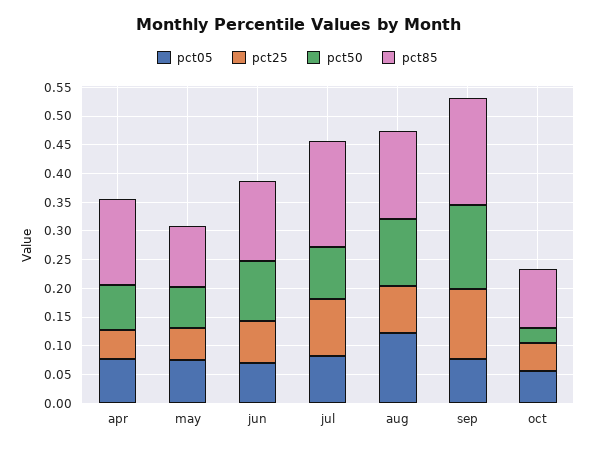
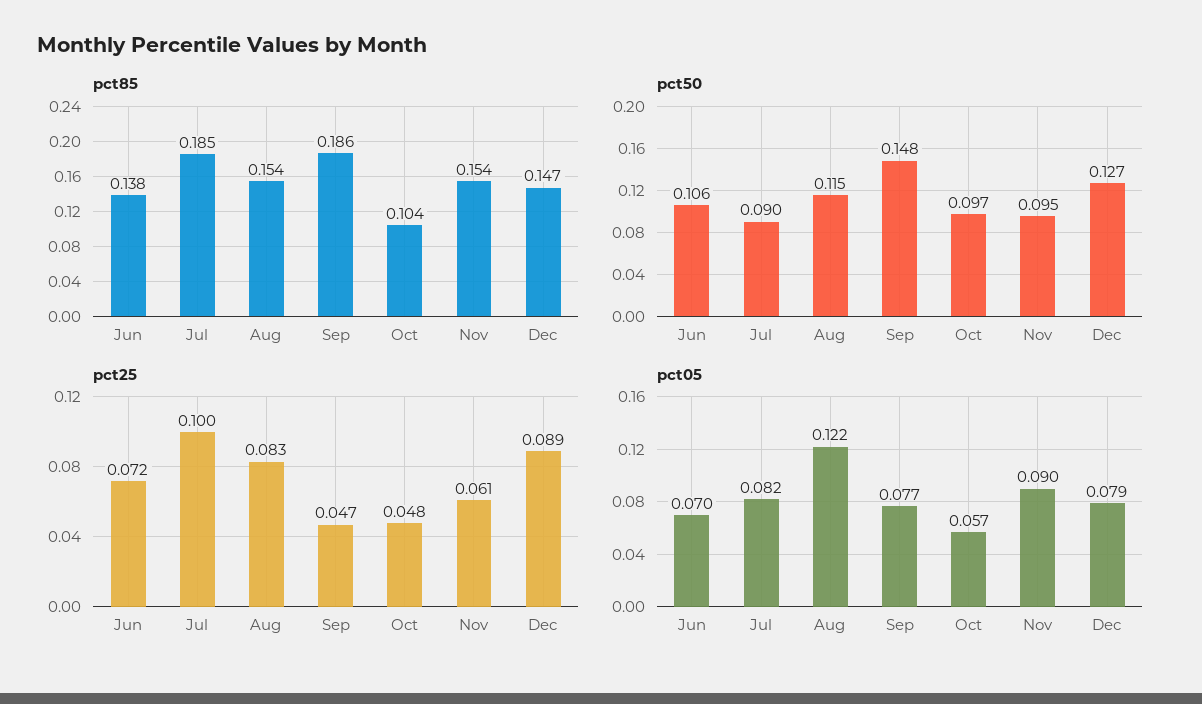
pct05, apr: 0.075 -> none
pct25, apr: 0.05 -> none
pct50, apr: 0.075 -> none
pct85, apr: 0.15 -> none
pct05, may: 0.075 -> none
pct25, may: 0.05 -> none
pct50, may: 0.075 -> none
pct85, may: 0.1 -> none
pct25, sep: 0.125 -> 0.047
pct50, oct: 0.025 -> 0.097
pct85, Nov: none -> 0.154
pct85, Dec: none -> 0.147
pct50, Nov: none -> 0.095
pct50, Dec: none -> 0.127
pct25, Nov: none -> 0.061
pct25, Dec: none -> 0.089
pct05, Nov: none -> 0.09
pct05, Dec: none -> 0.079

